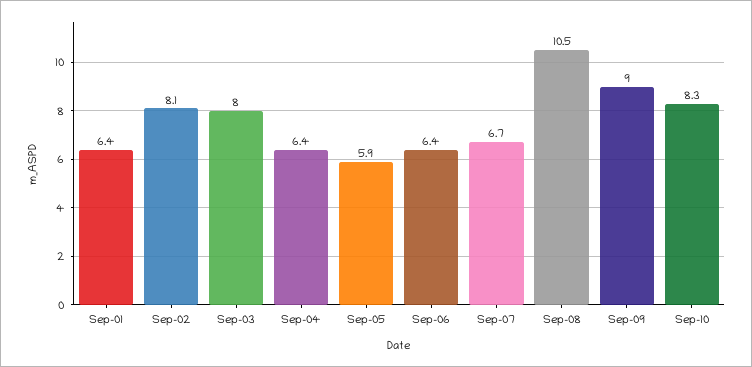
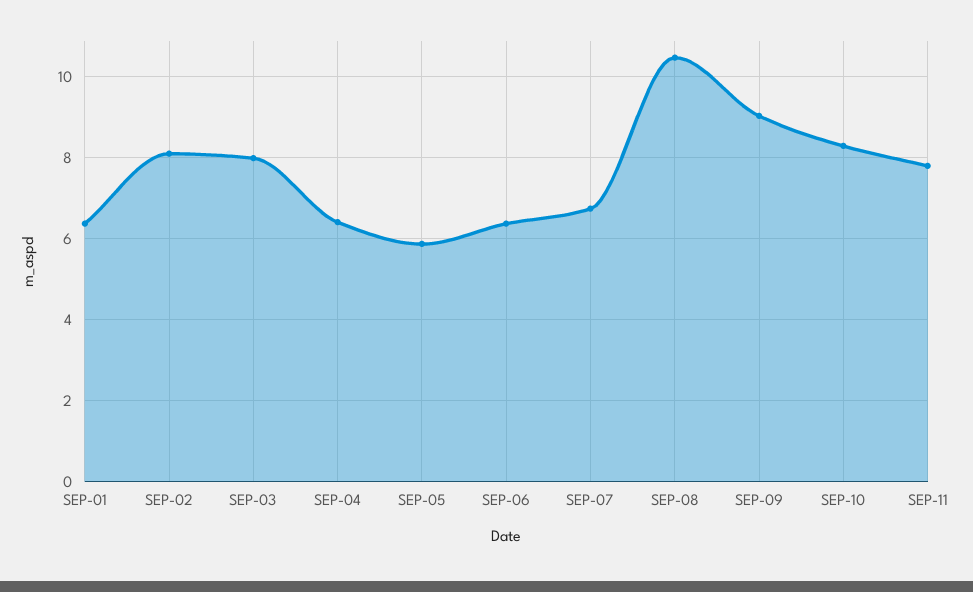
SEP-11: none -> 7.8

